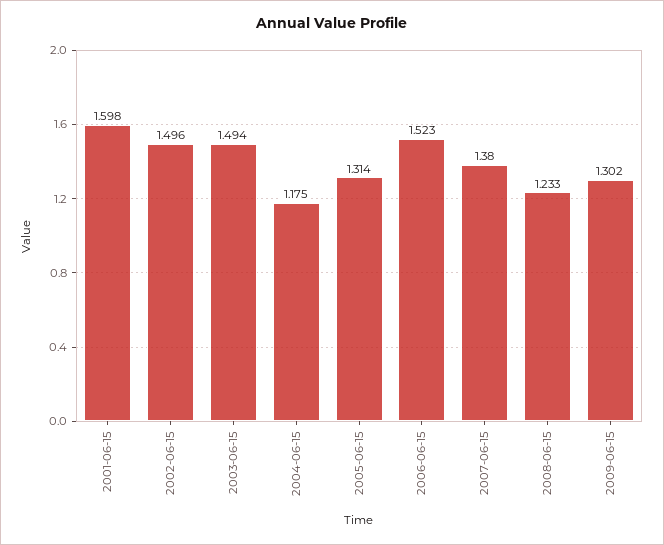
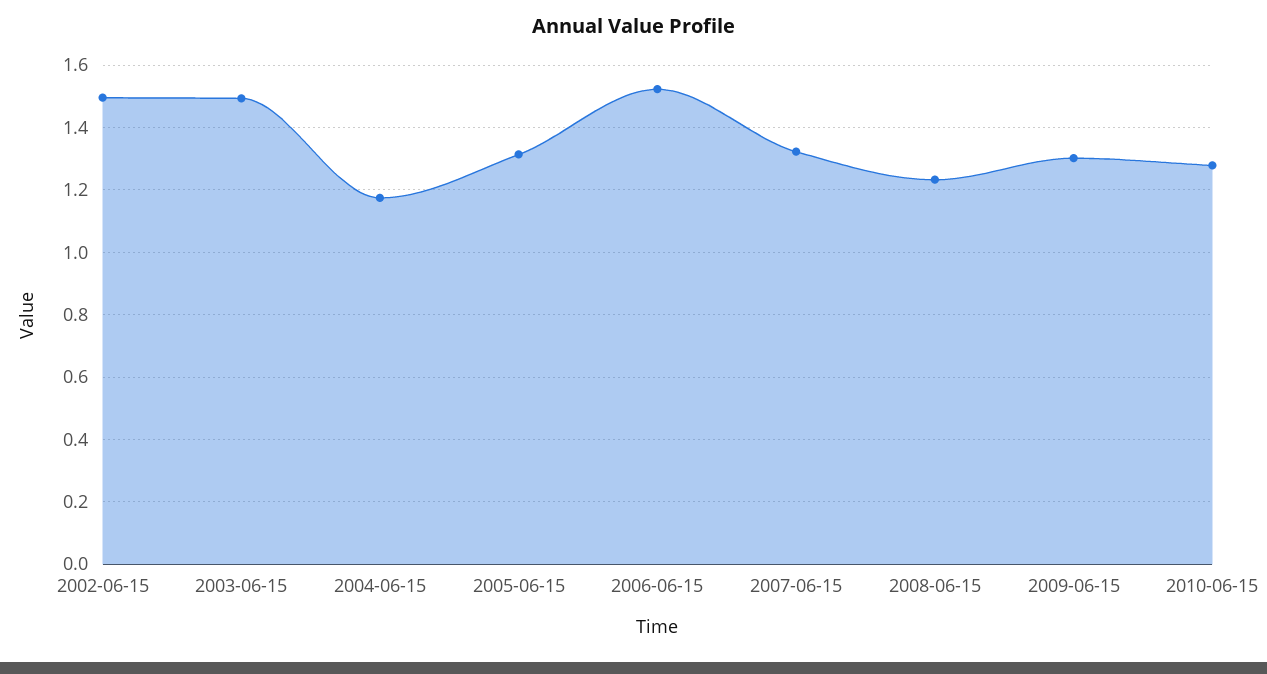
2001-06-15: 1.598 -> none
2007-06-15: 1.38 -> 1.32
2010-06-15: none -> 1.28

